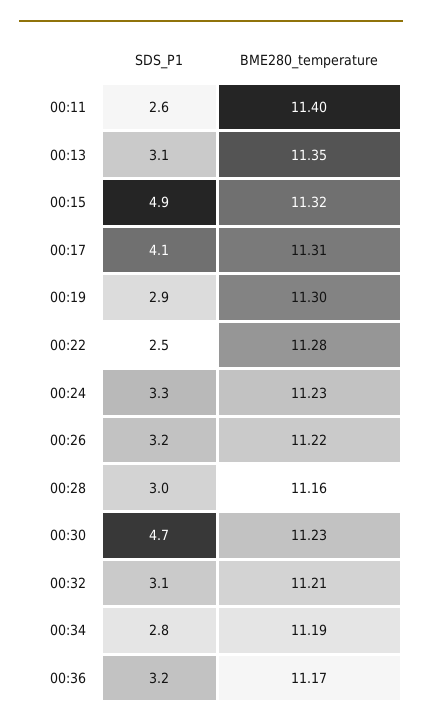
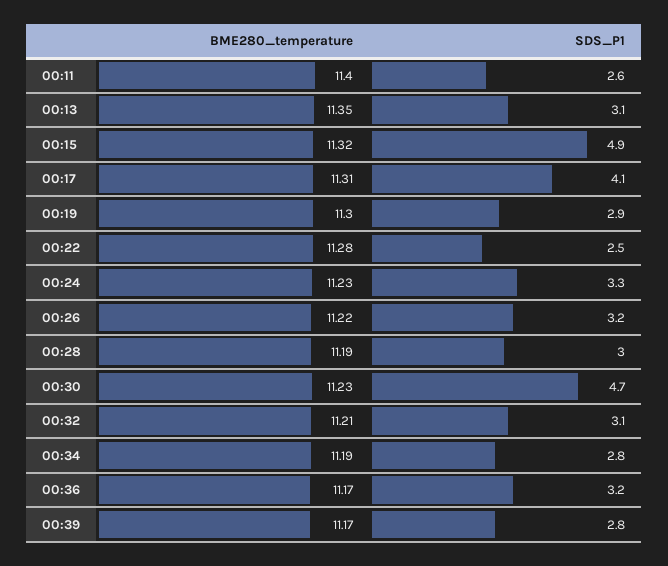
BME280_temperature, 00:28: 11.16 -> 11.19
BME280_temperature, 00:39: none -> 11.17
SDS_P1, 00:39: none -> 2.8

